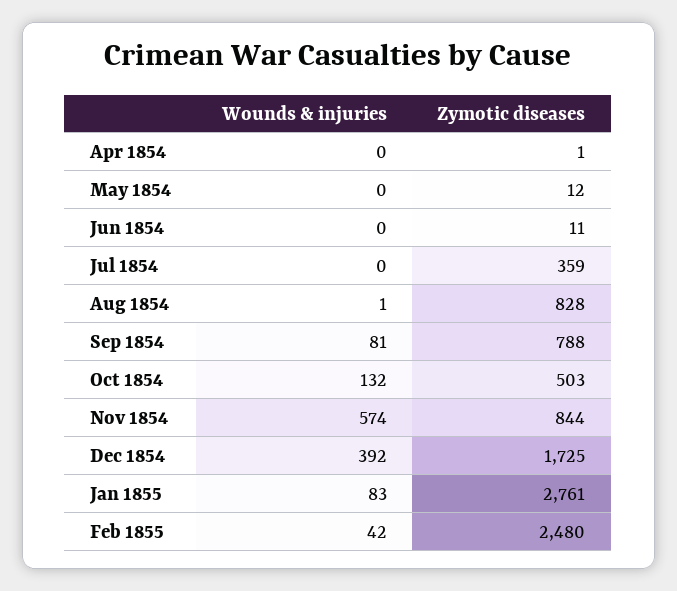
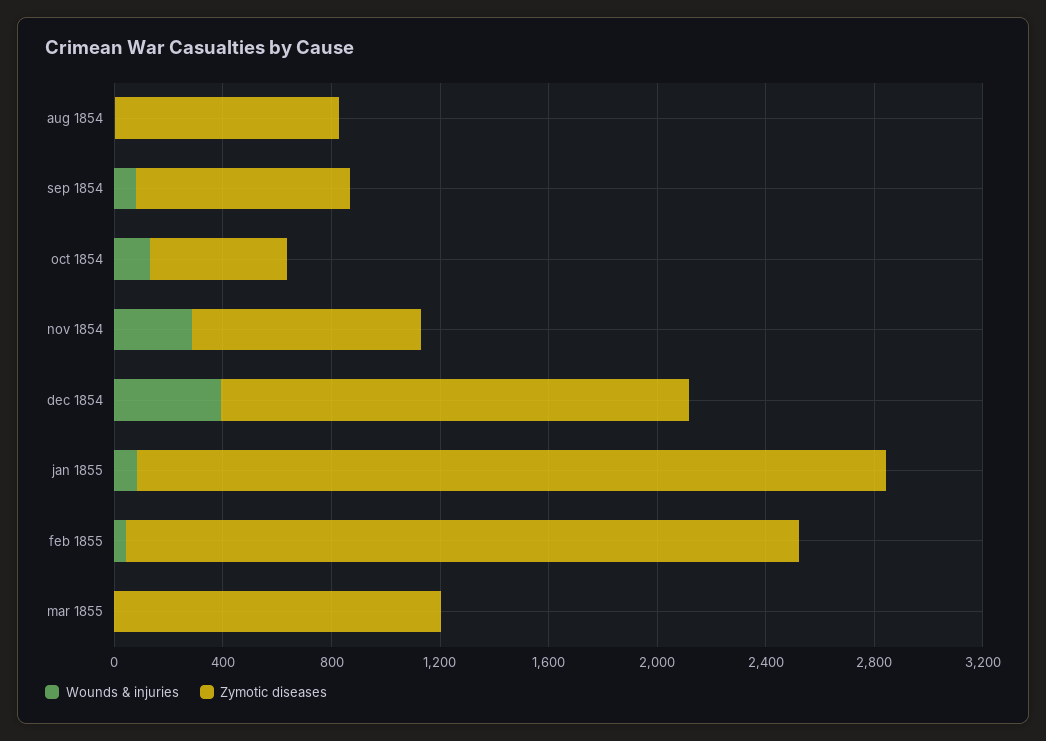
Wounds & injuries, Apr 1854: 0 -> none
Zymotic diseases, Apr 1854: 1 -> none
Wounds & injuries, May 1854: 0 -> none
Zymotic diseases, May 1854: 12 -> none
Wounds & injuries, Jun 1854: 0 -> none
Zymotic diseases, Jun 1854: 11 -> none
Wounds & injuries, Jul 1854: 0 -> none
Zymotic diseases, Jul 1854: 359 -> none
Wounds & injuries, Nov 1854: 574 -> 300
Wounds & injuries, mar 1855: none -> 0
Zymotic diseases, mar 1855: none -> 1200

